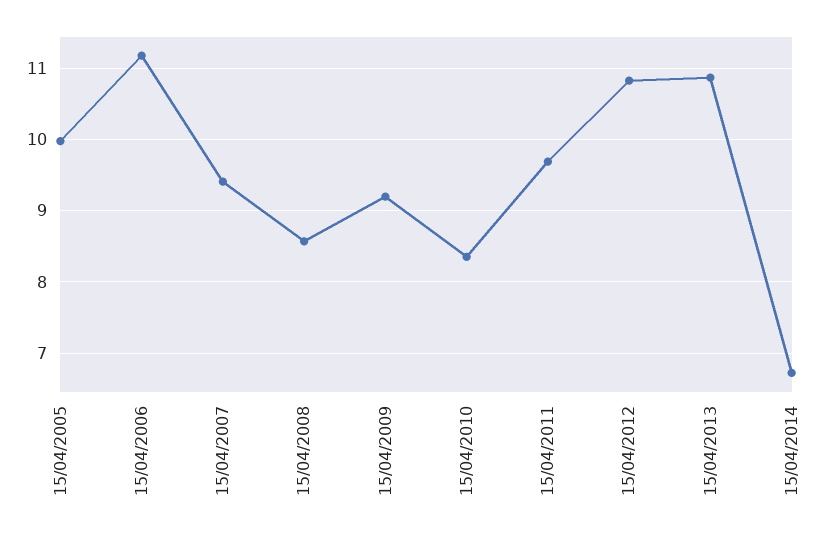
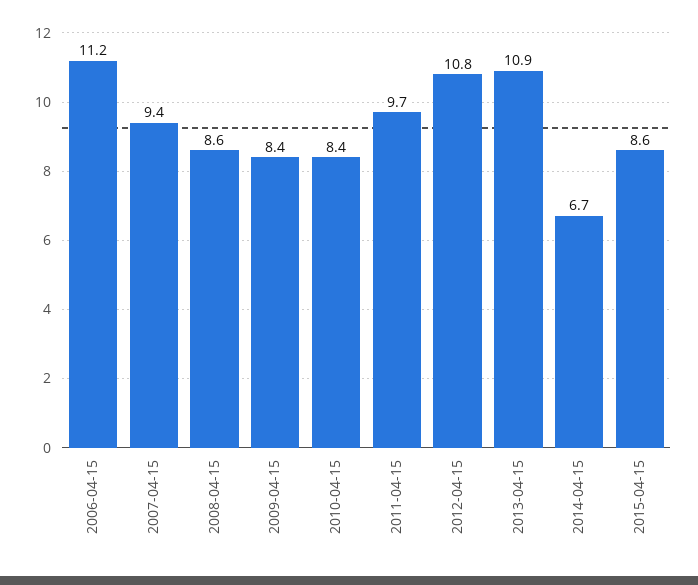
15/04/2005: 10 -> none
15/04/2009: 9.2 -> 8.4
2015-04-15: none -> 8.6

